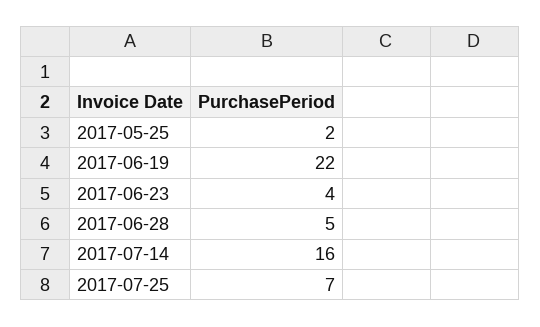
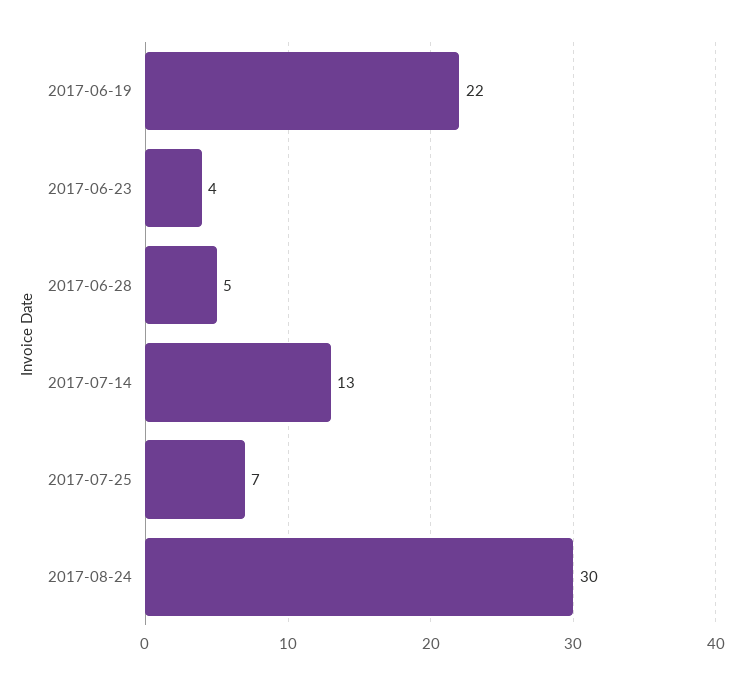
2017-05-25: 2 -> none
2017-07-14: 16 -> 13
2017-08-24: none -> 30

